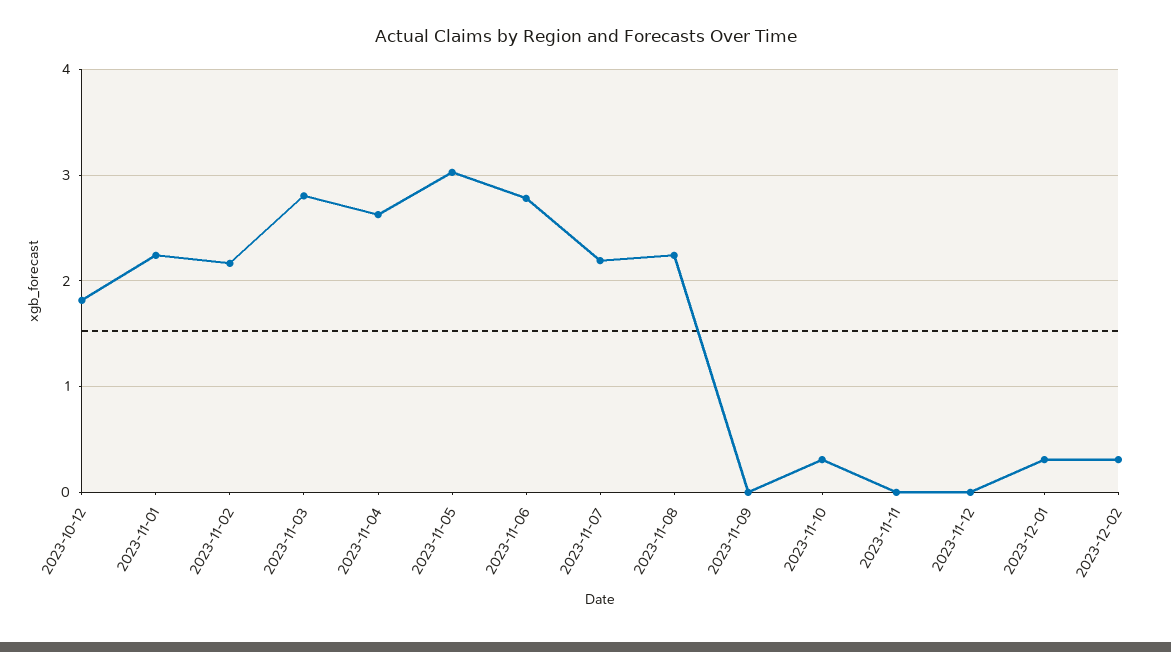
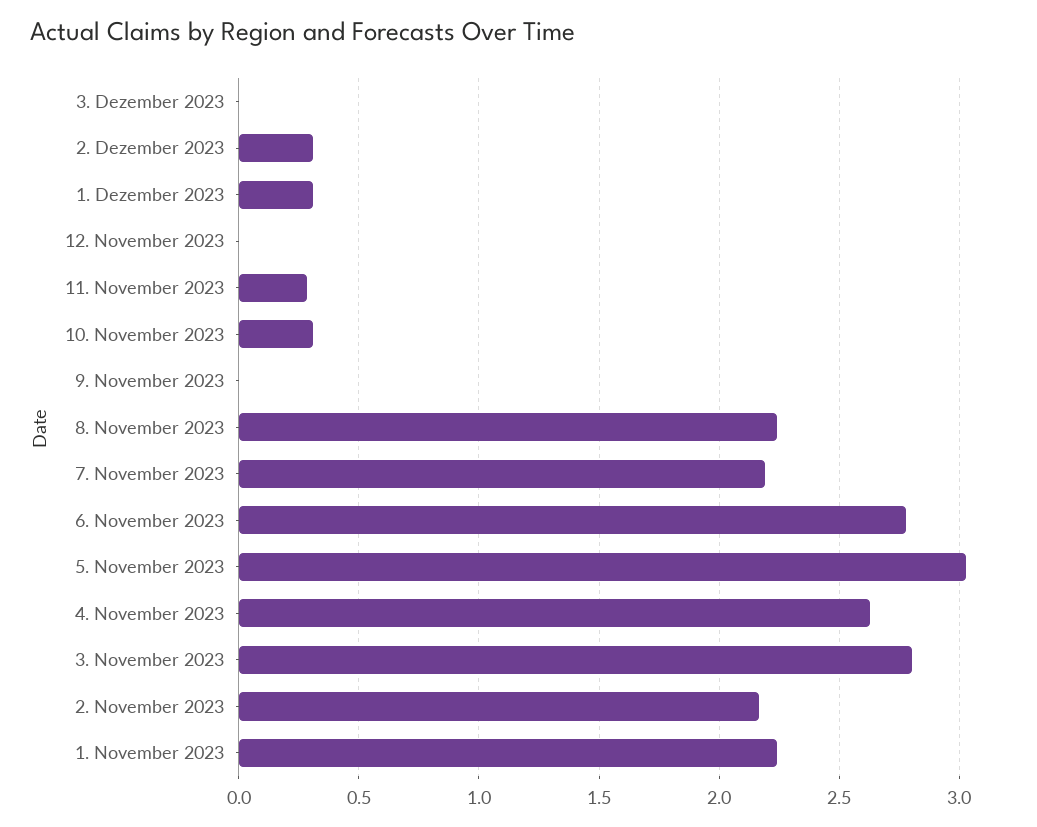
2023-10-12: 1.8 -> none
2023-11-11: 0 -> 0.3
3. Dezember 2023: none -> 0

